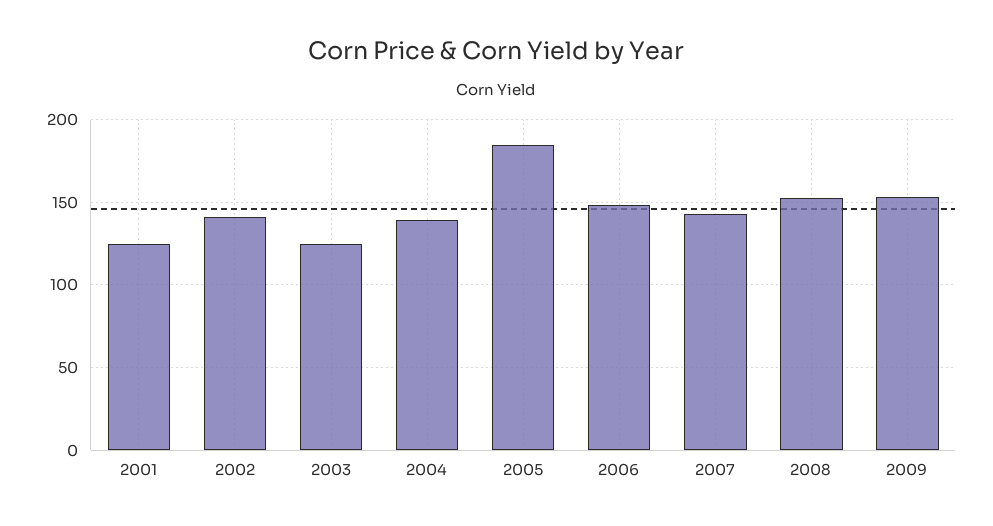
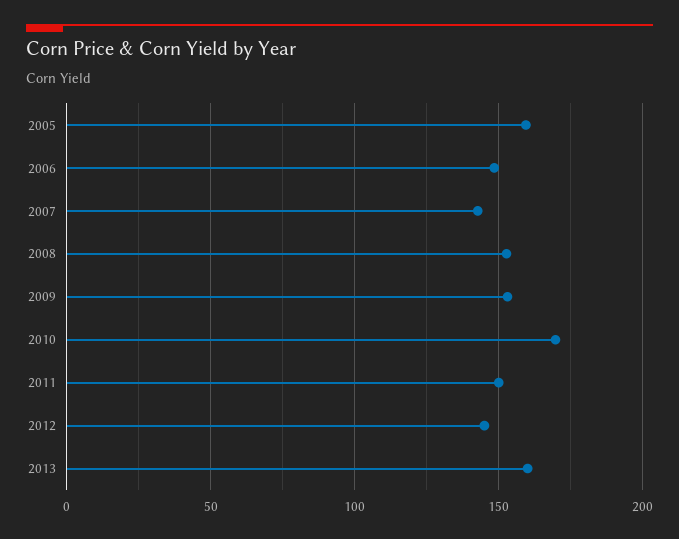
2001: 125 -> none
2002: 140 -> none
2003: 125 -> none
2004: 140 -> none
2005: 185 -> 160
2010: none -> 170
2011: none -> 150
2012: none -> 145
2013: none -> 160

